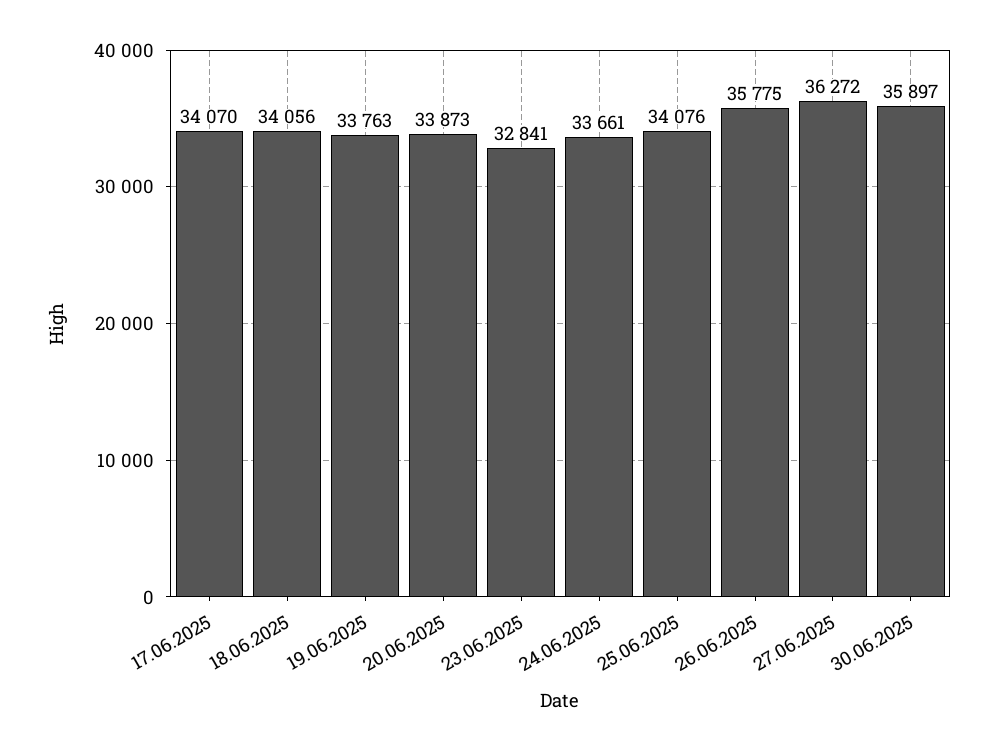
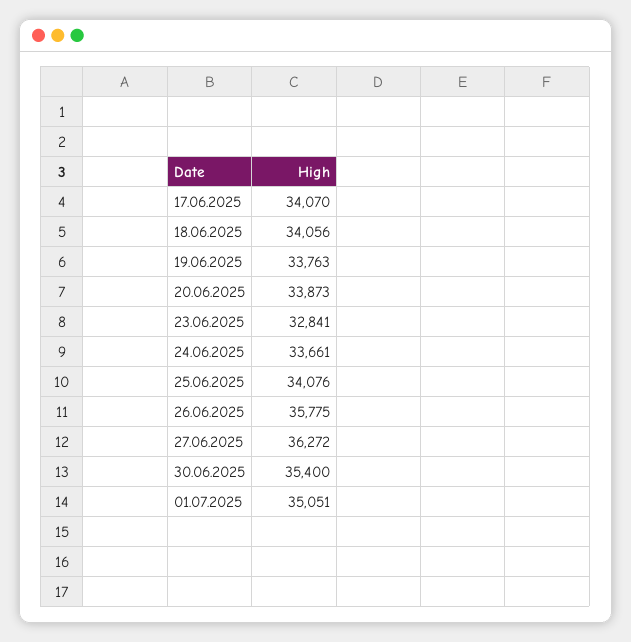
30.06.2025: 35897 -> 35400
01.07.2025: none -> 35051

